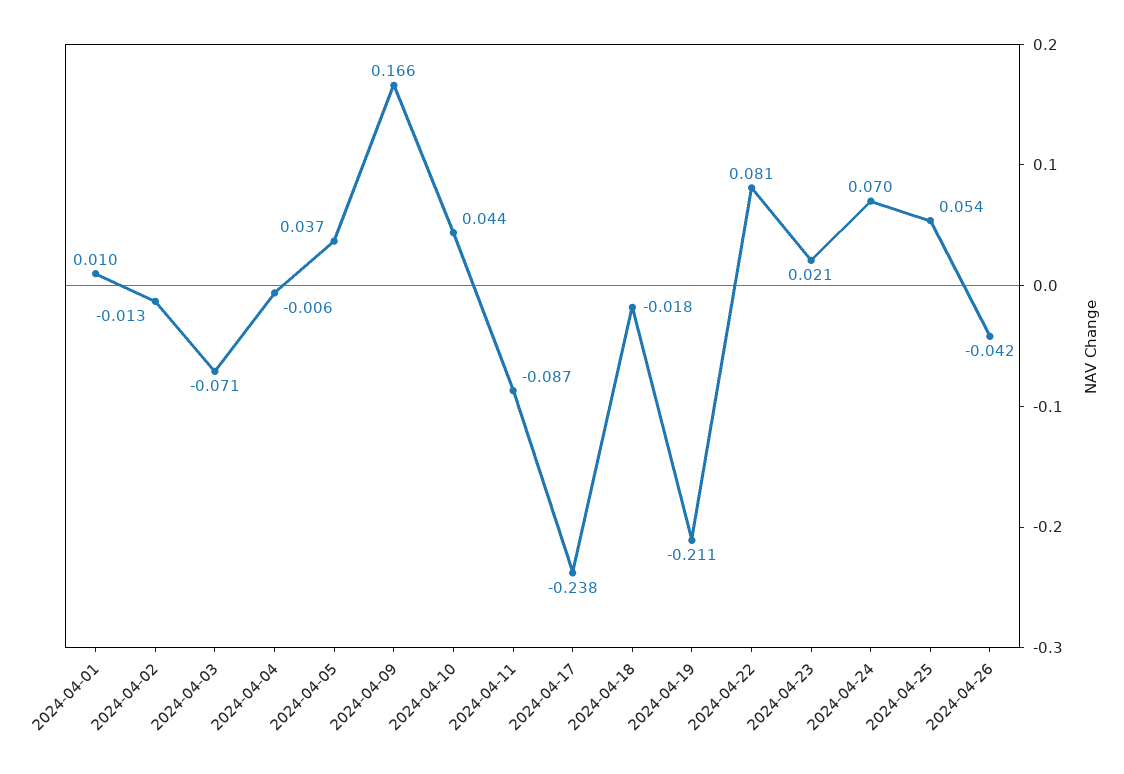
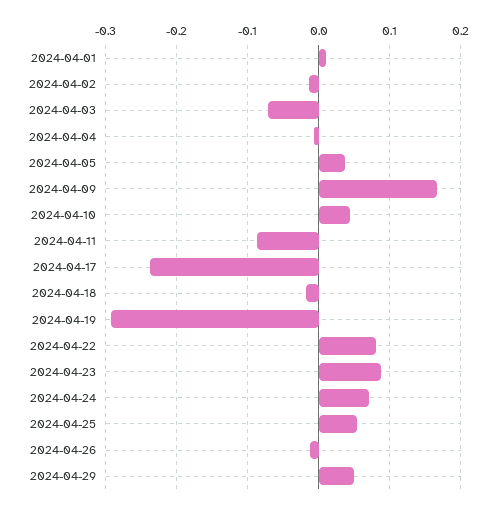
2024-04-19: -0.211 -> -0.29
2024-04-23: 0.021 -> 0.09
2024-04-26: -0.042 -> -0.01
2024-04-29: none -> 0.05

